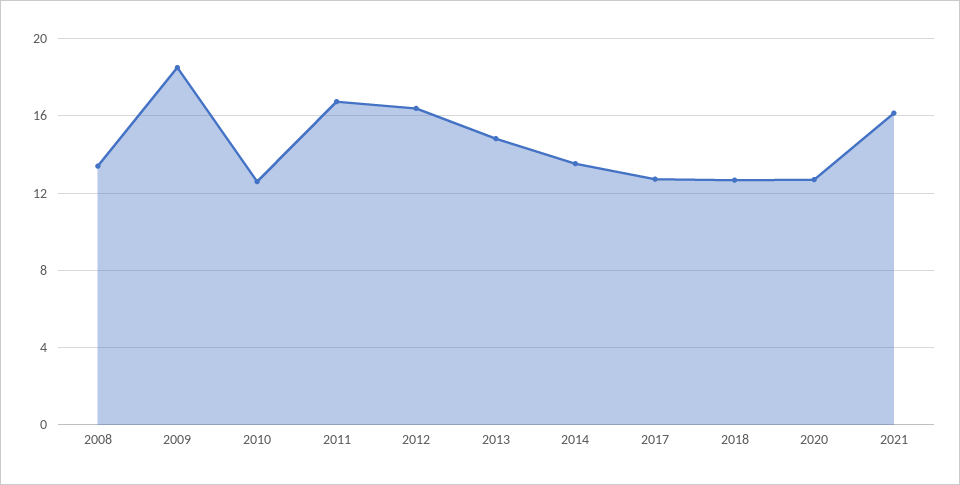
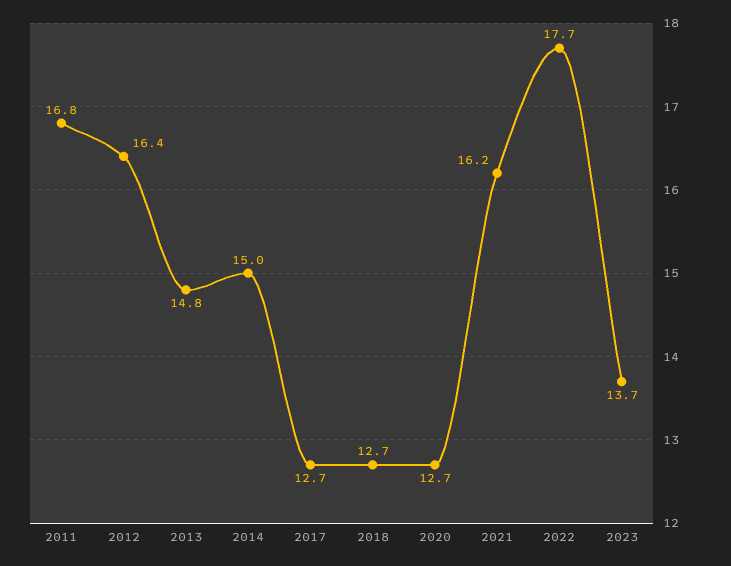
2008: 13.5 -> none
2009: 18.5 -> none
2010: 12.5 -> none
2014: 13.5 -> 15
2022: none -> 17.7
2023: none -> 13.7

